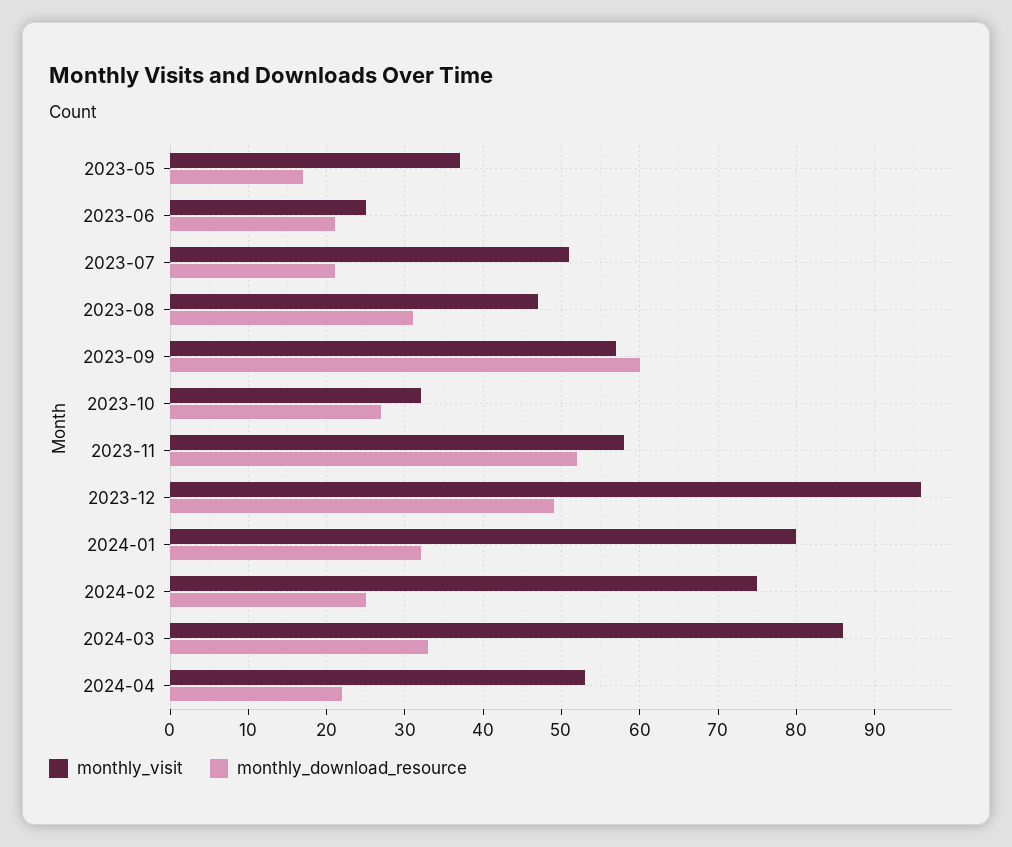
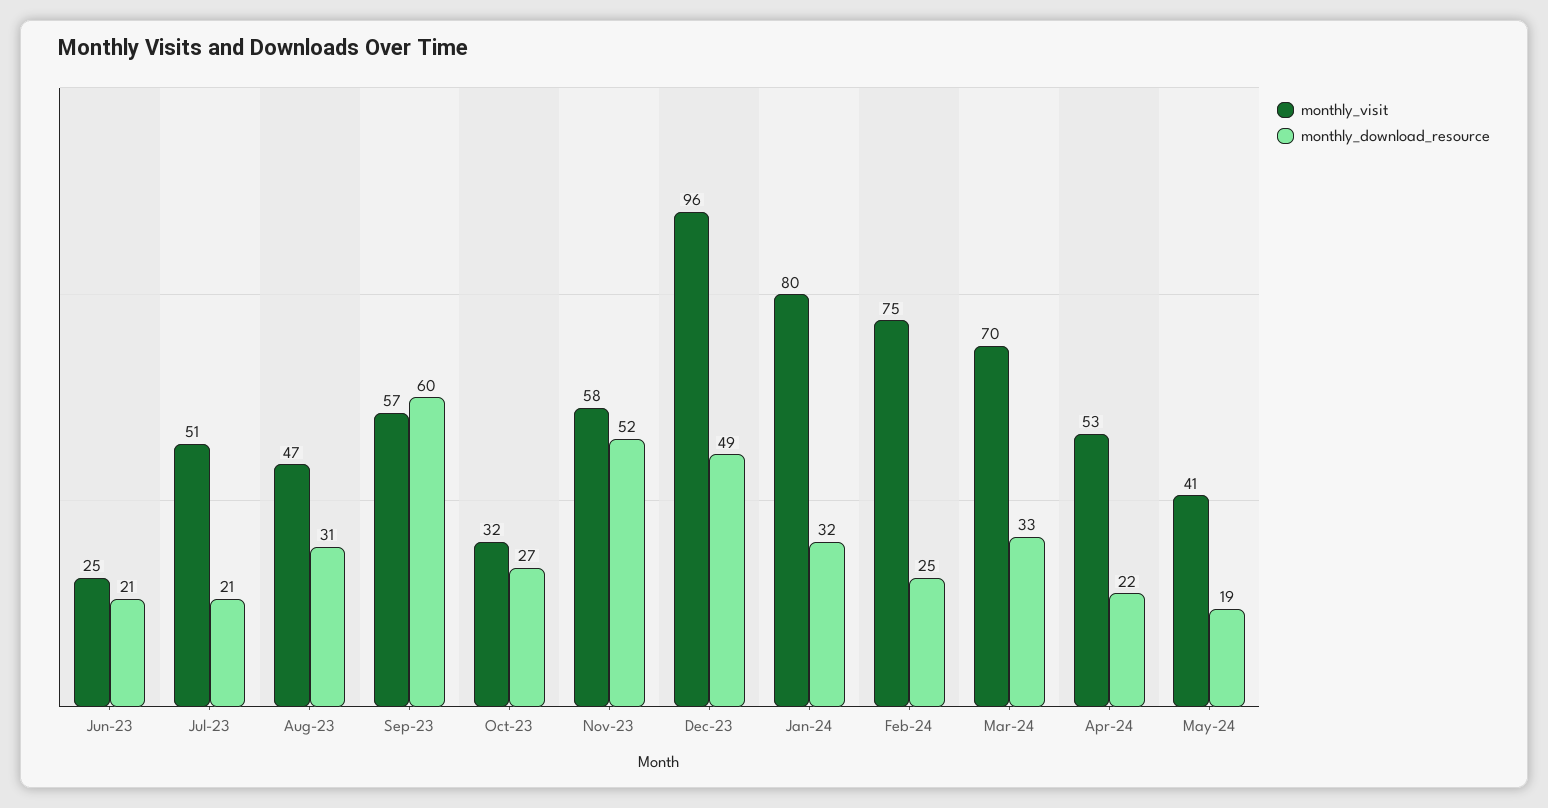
monthly_visit, 2023-05: 37 -> none
monthly_download_resource, 2023-05: 17 -> none
monthly_visit, 2024-03: 86 -> 70
monthly_visit, May-24: none -> 41
monthly_download_resource, May-24: none -> 19

